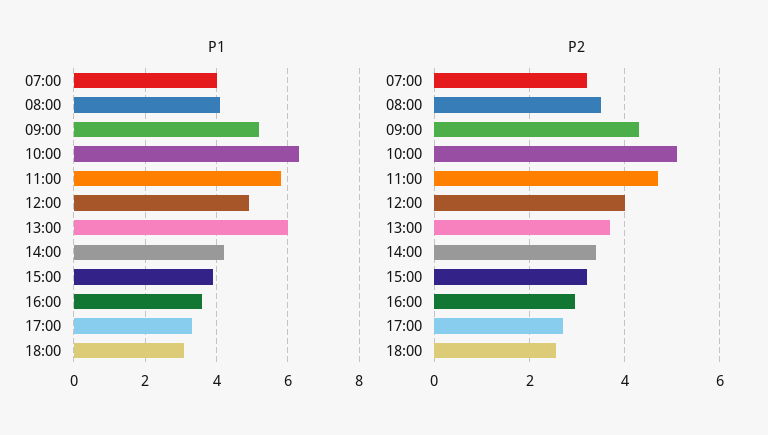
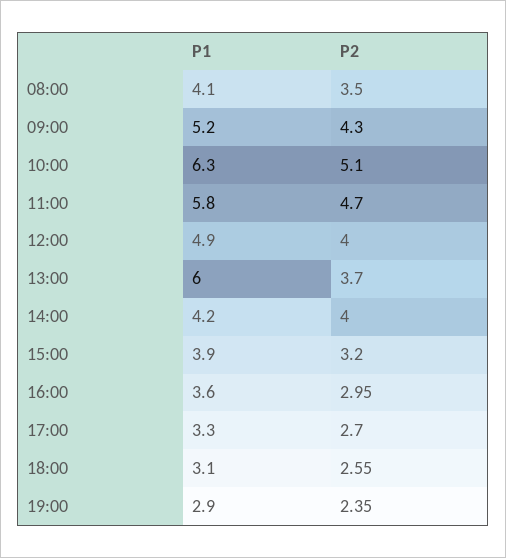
P1, 07:00: 4 -> none
P2, 07:00: 3.2 -> none
P2, 14:00: 3.4 -> 4
P1, 19:00: none -> 2.9
P2, 19:00: none -> 2.35

